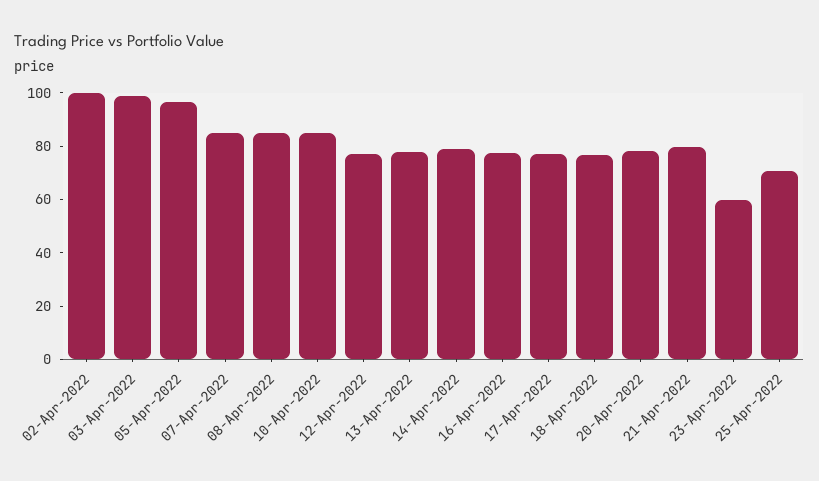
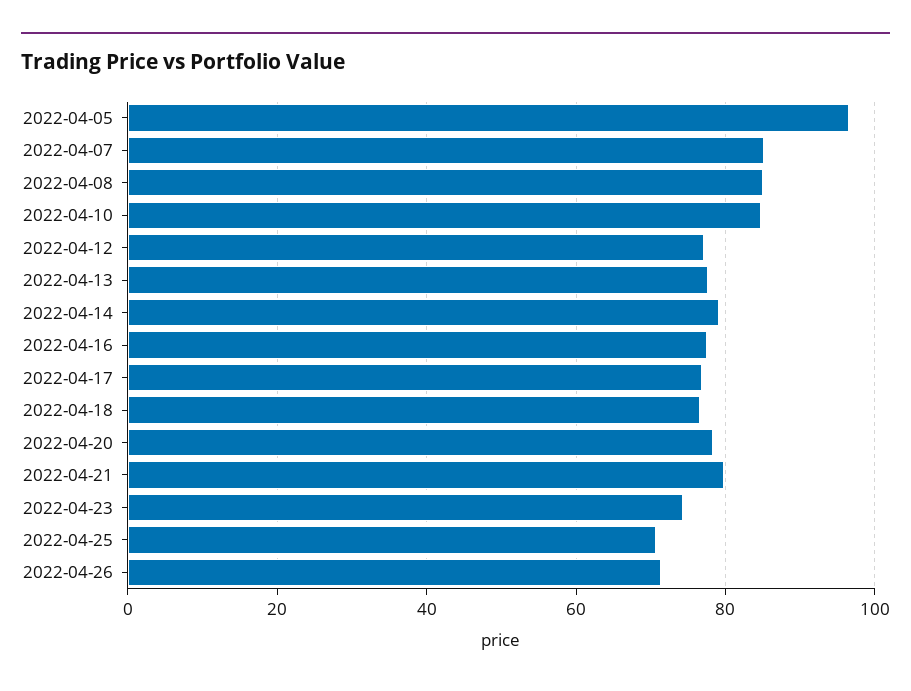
02-Apr-2022: 100 -> none
03-Apr-2022: 100 -> none
23-Apr-2022: 60 -> 74
2022-04-26: none -> 72

